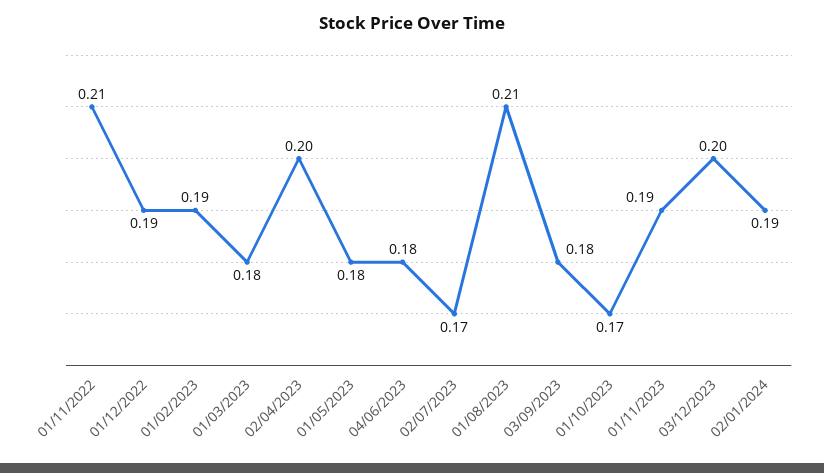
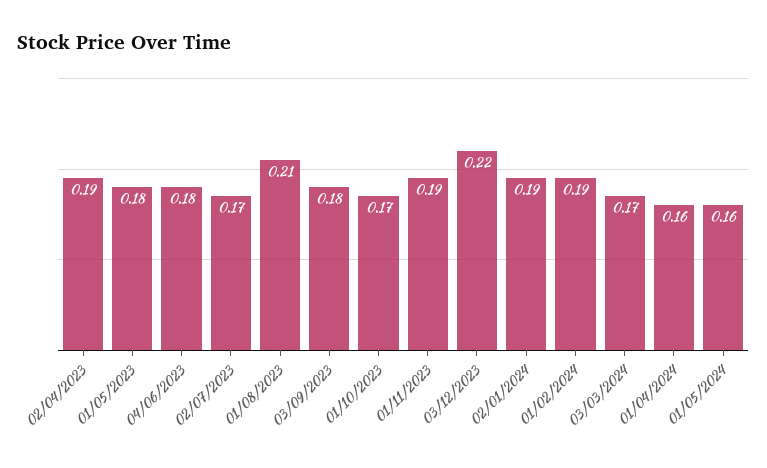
01/11/2022: 0.21 -> none
01/12/2022: 0.19 -> none
01/02/2023: 0.19 -> none
01/03/2023: 0.18 -> none
02/04/2023: 0.2 -> 0.19
03/12/2023: 0.2 -> 0.22
01/02/2024: none -> 0.19
03/03/2024: none -> 0.17
01/04/2024: none -> 0.16
01/05/2024: none -> 0.16

